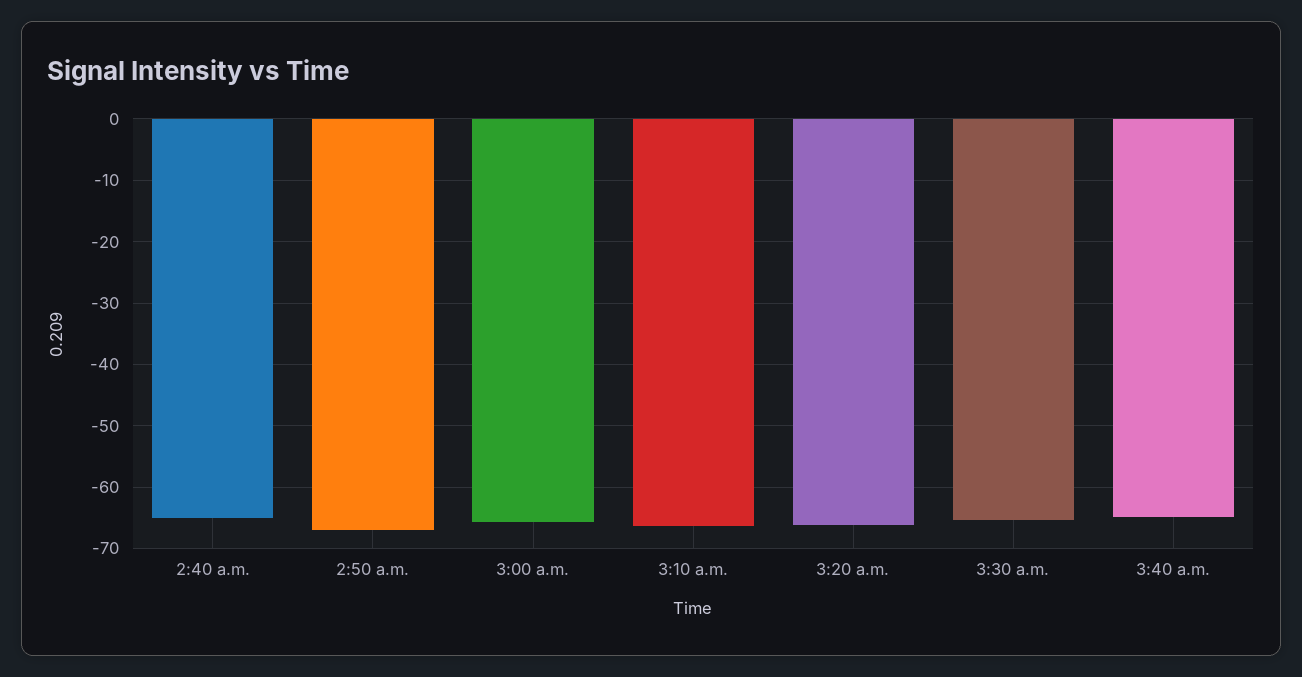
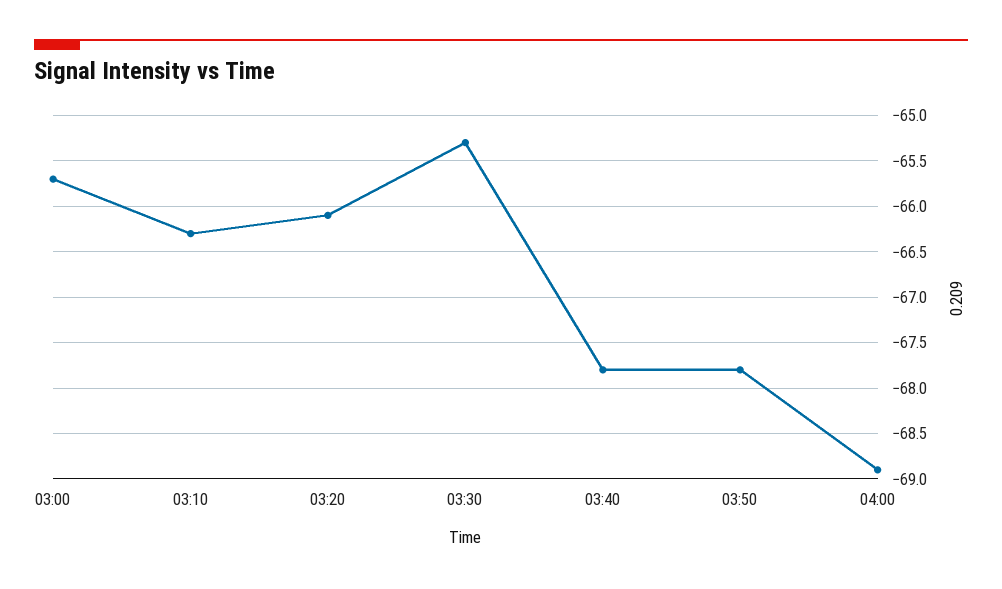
2:40 a.m.: -65 -> none
2:50 a.m.: -67 -> none
3:40 a.m.: -65 -> -67.8
03:50: none -> -67.8
04:00: none -> -68.9

